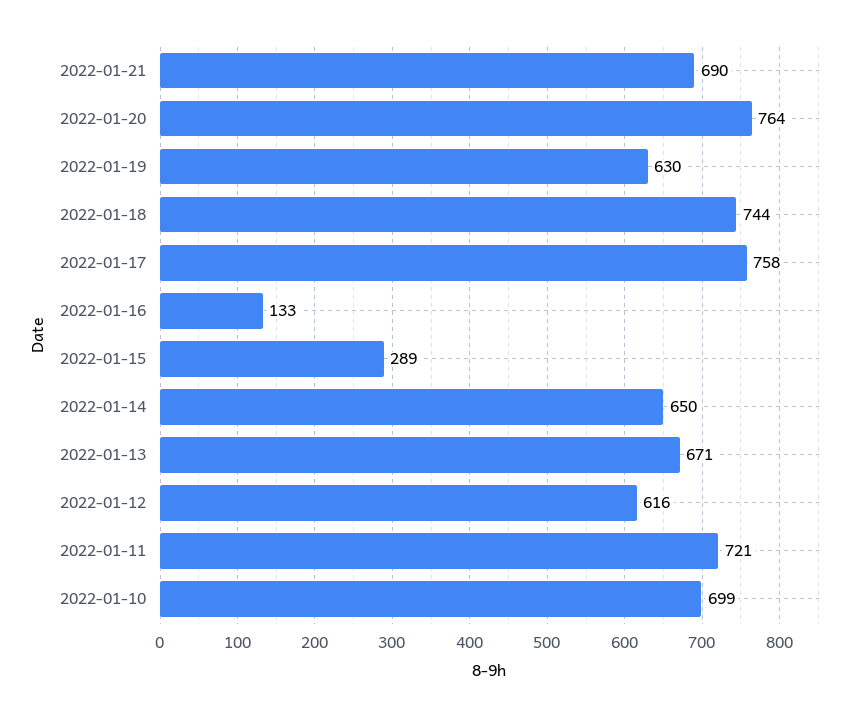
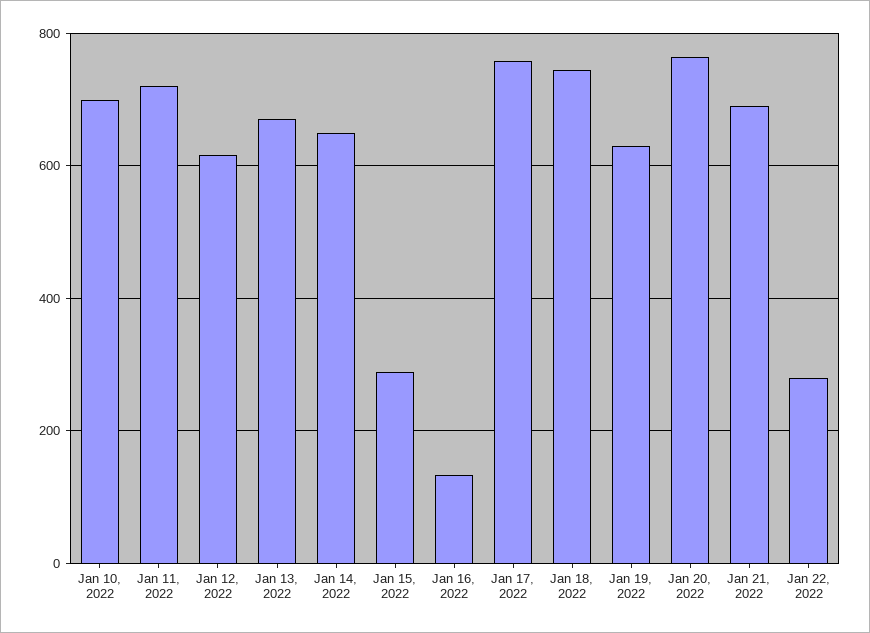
Jan 22, 2022: none -> 280

